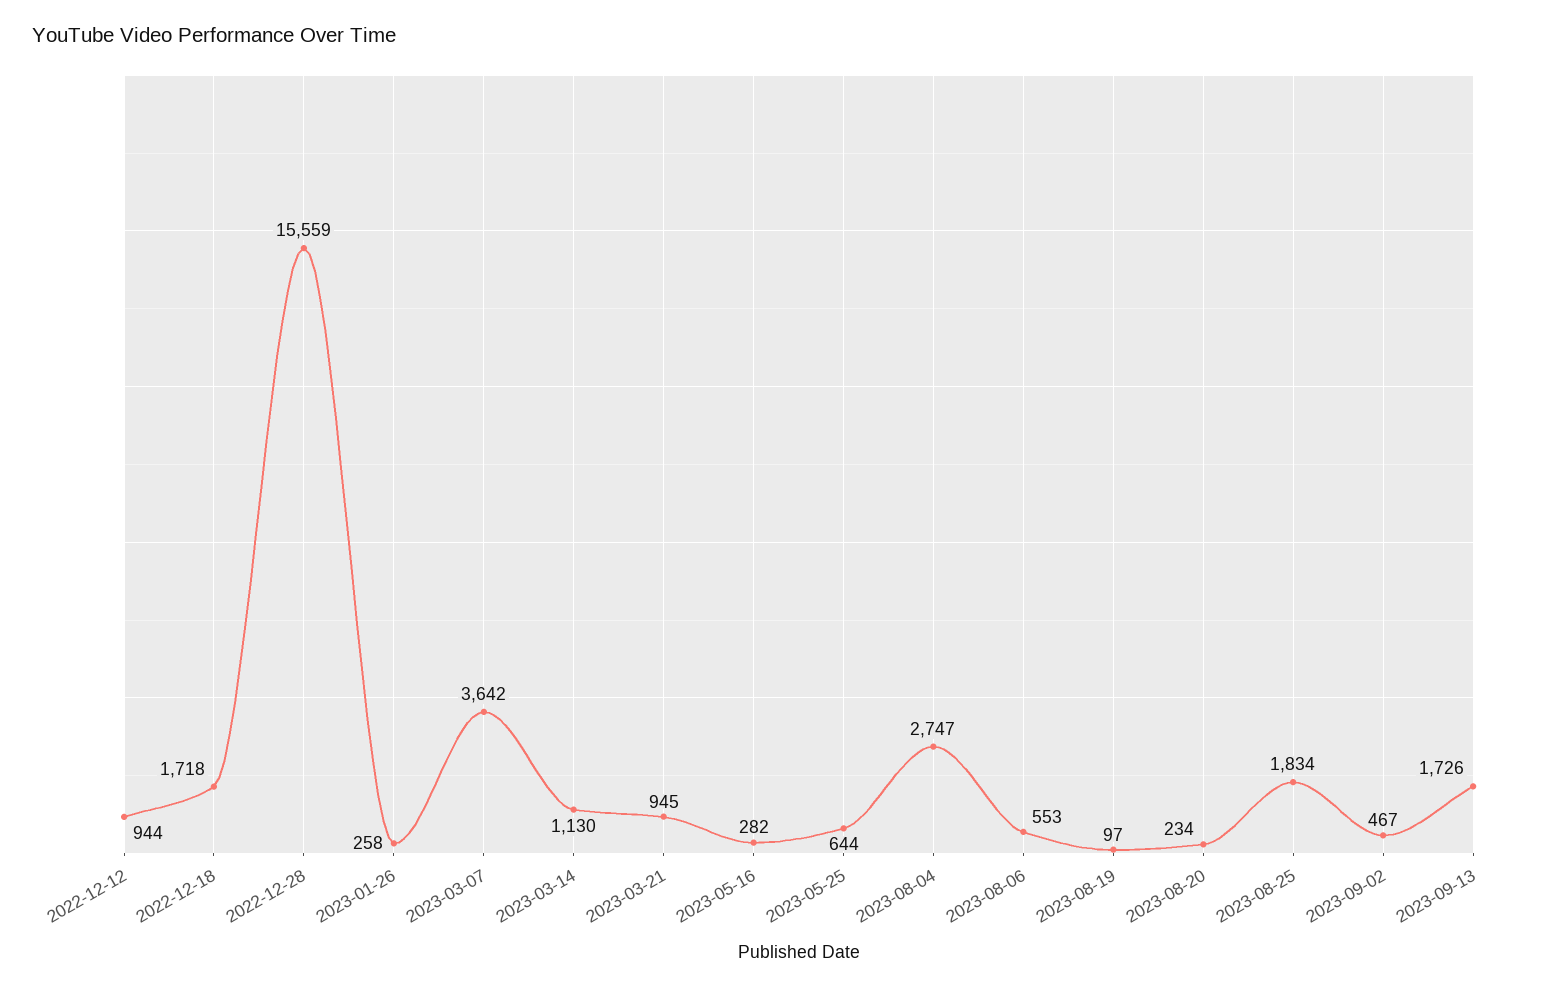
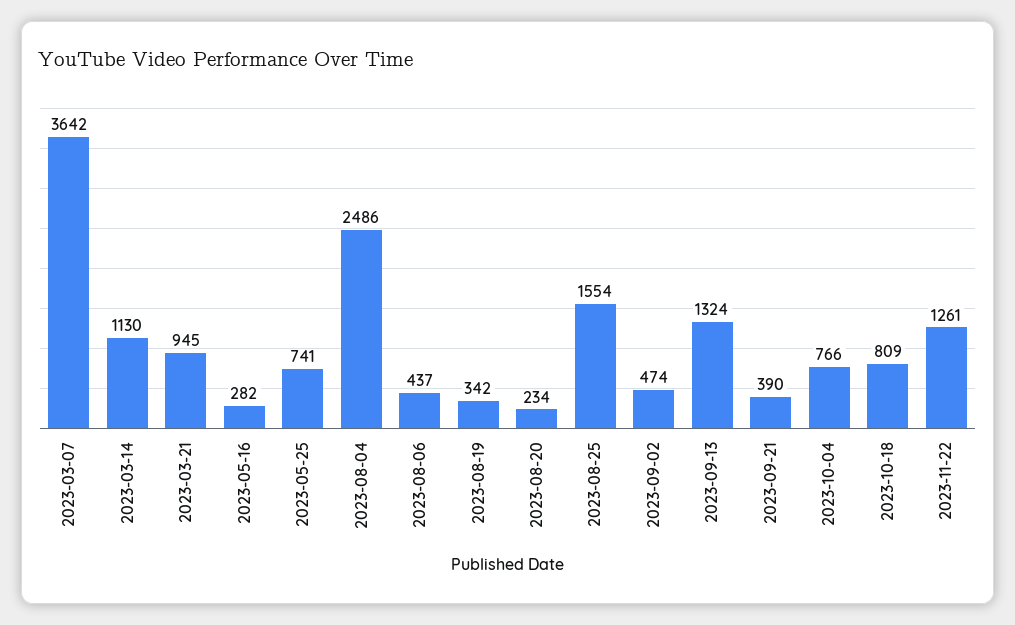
2022-12-12: 944 -> none
2022-12-18: 1718 -> none
2022-12-28: 15559 -> none
2023-01-26: 258 -> none
2023-05-25: 644 -> 741
2023-08-04: 2747 -> 2486
2023-08-06: 553 -> 437
2023-08-19: 97 -> 342
2023-08-25: 1834 -> 1554
2023-09-02: 467 -> 474
2023-09-13: 1726 -> 1324
2023-09-21: none -> 390
2023-10-04: none -> 766
2023-10-18: none -> 809
2023-11-22: none -> 1261

